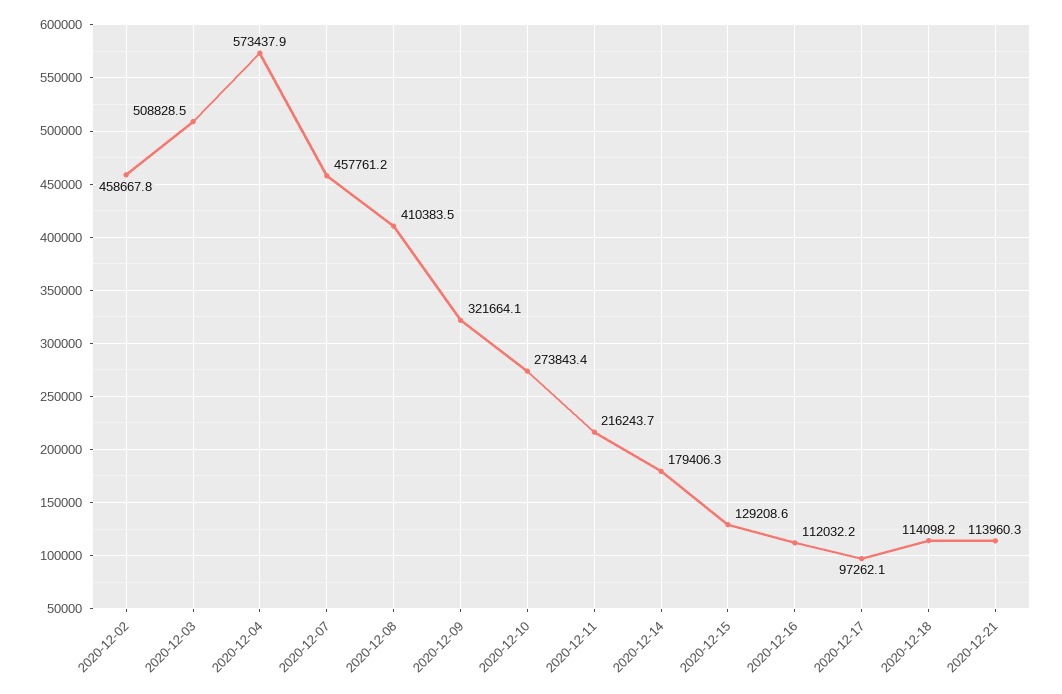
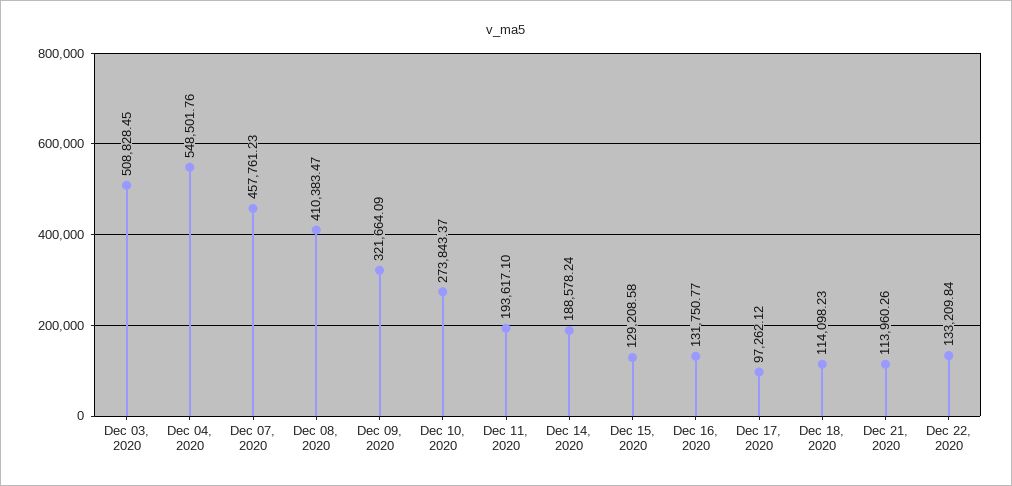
2020-12-02: 458667.8 -> none
2020-12-04: 573437.9 -> 548501.76
2020-12-11: 216243.7 -> 193617.1
2020-12-14: 179406.3 -> 188578.24
2020-12-16: 112032.2 -> 131750.77
Dec 22, 2020: none -> 133209.84

